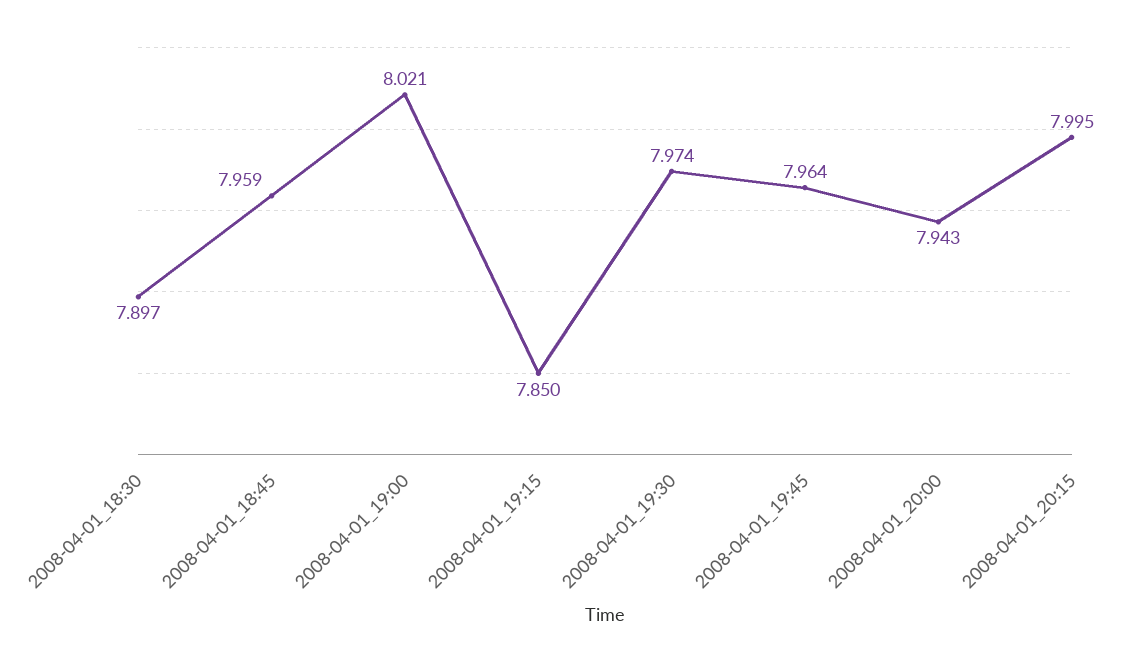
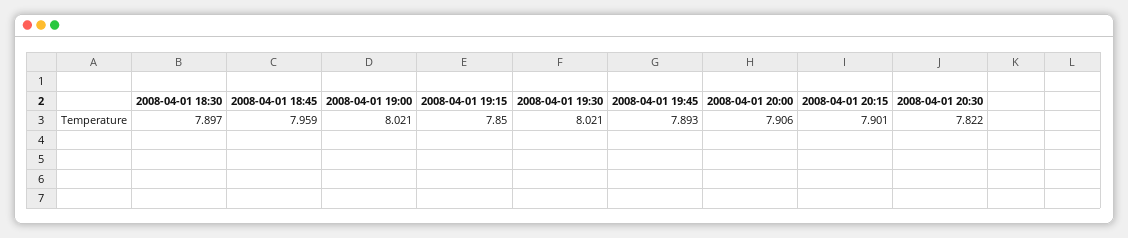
2008-04-01_19:30: 7.974 -> 8.021
2008-04-01_19:45: 7.964 -> 7.893
2008-04-01_20:00: 7.943 -> 7.906
2008-04-01_20:15: 7.995 -> 7.901
2008-04-01 20:30: none -> 7.822

